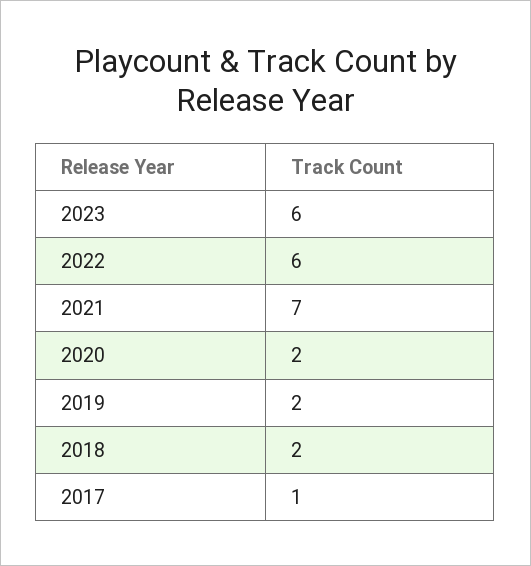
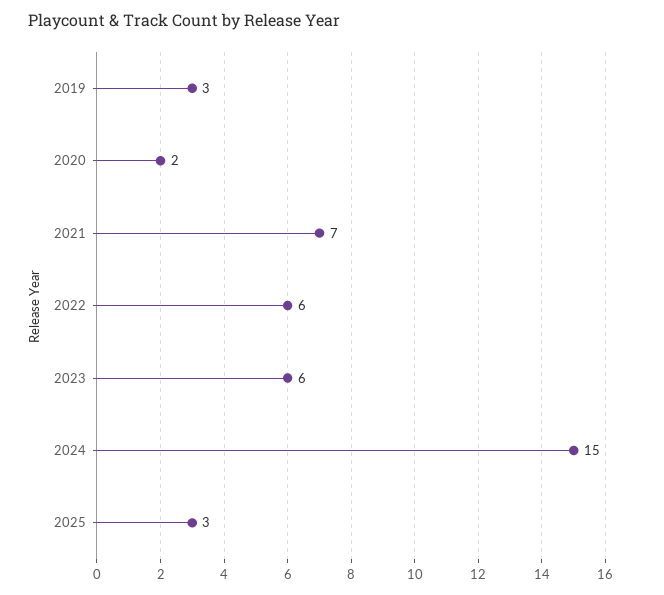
2019: 2 -> 3
2018: 2 -> none
2017: 1 -> none
2024: none -> 15
2025: none -> 3

